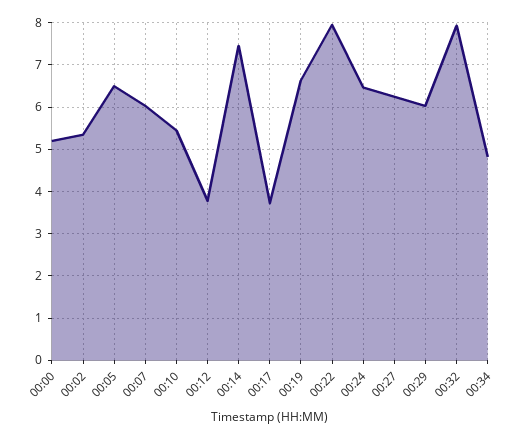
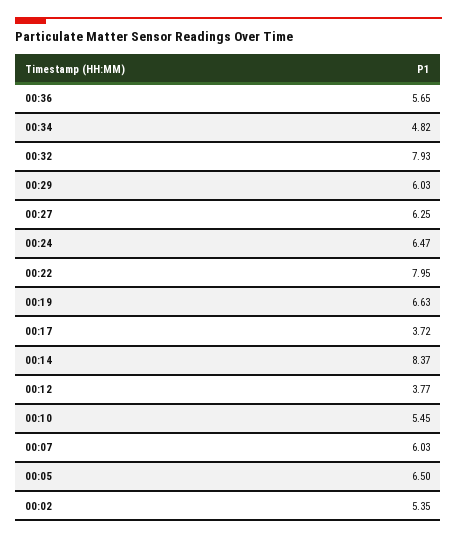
00:00: 5.2 -> none
00:14: 7.4 -> 8.37
00:36: none -> 5.65

